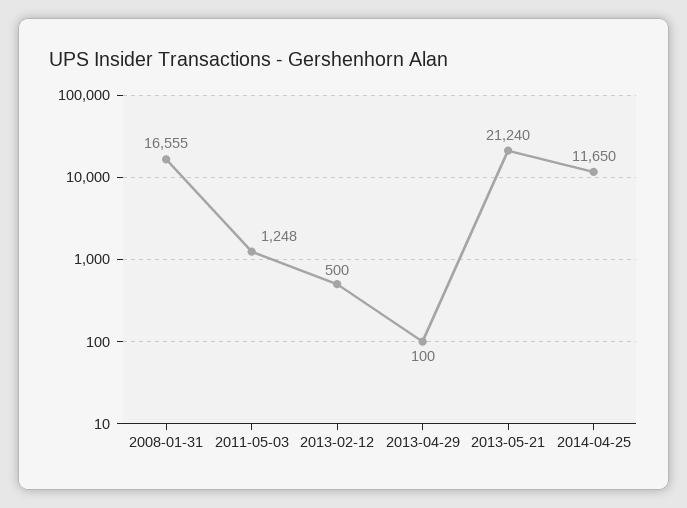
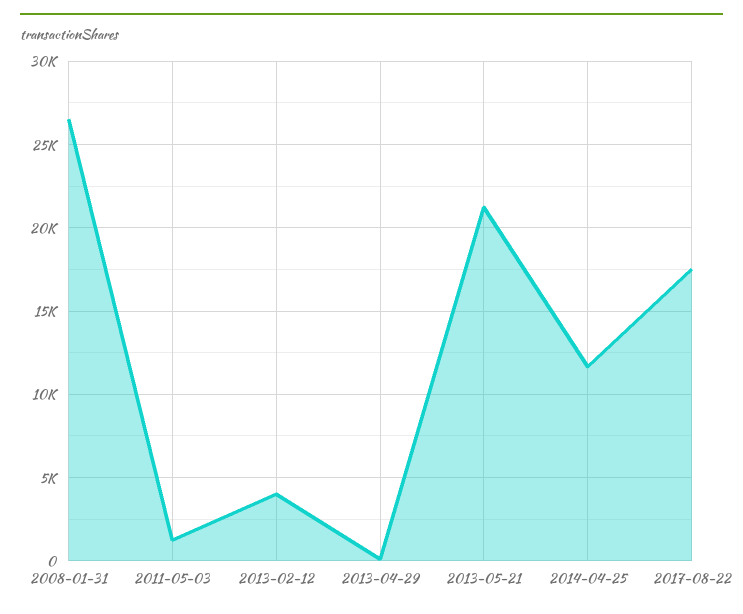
2008-01-31: 16555 -> 26500
2013-02-12: 500 -> 4000
2017-08-22: none -> 17500

